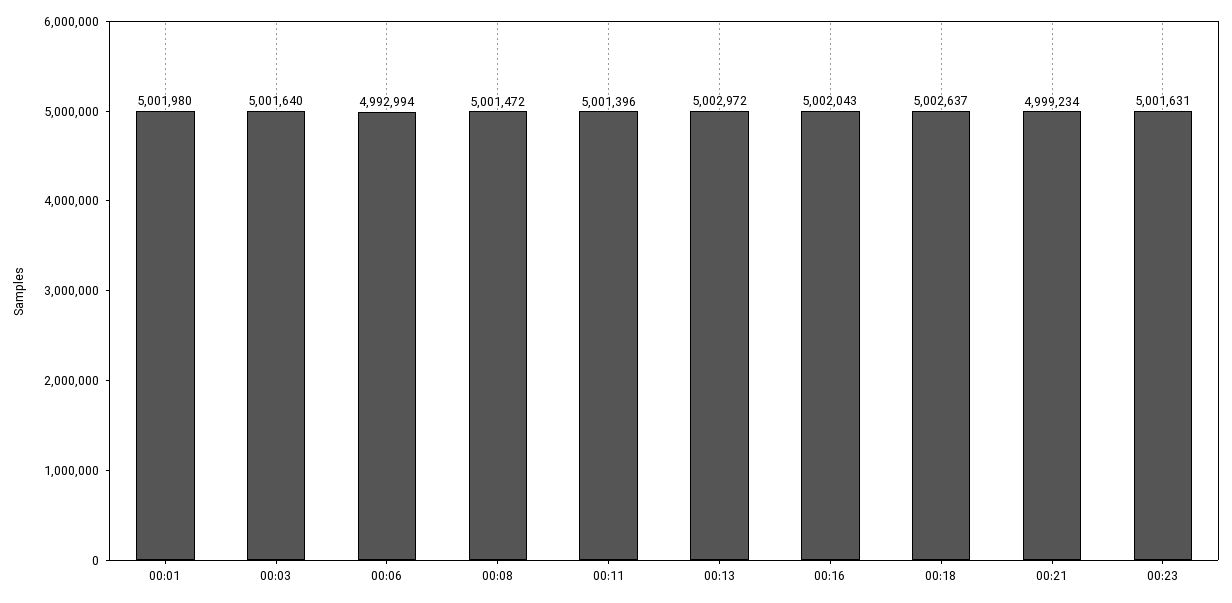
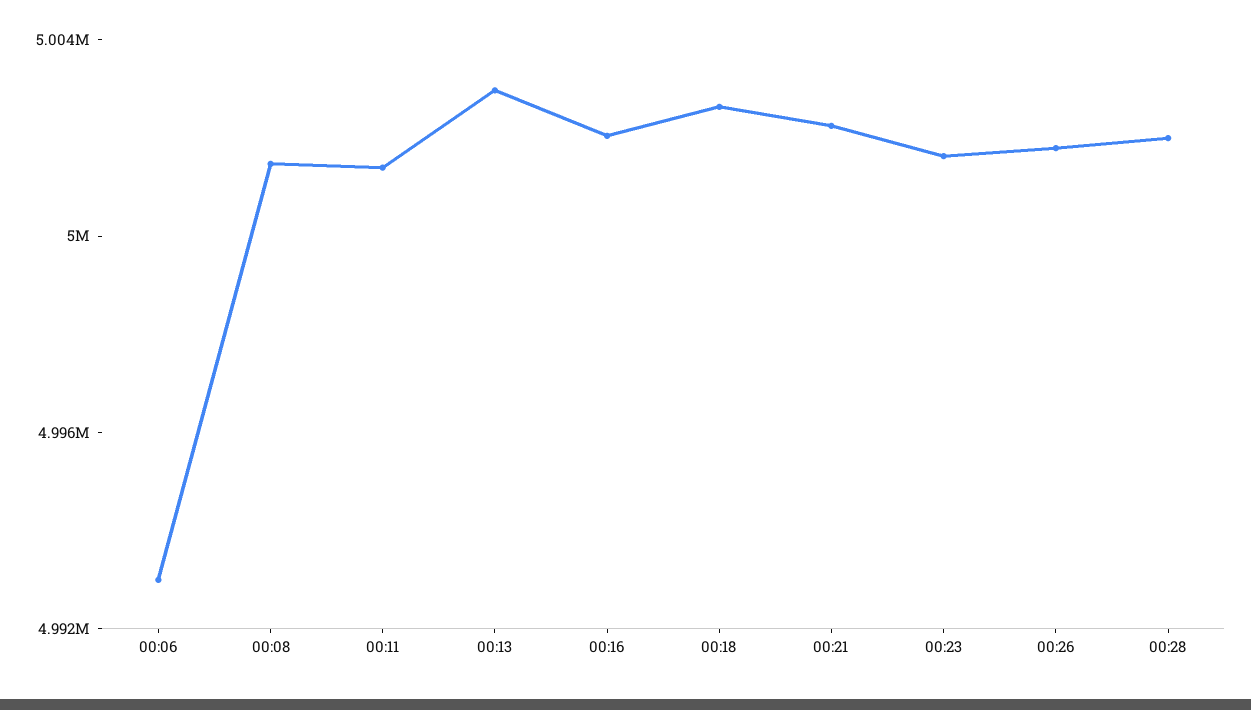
00:01: 5001980 -> none
00:03: 5001640 -> none
00:21: 4999234 -> 5002000
00:26: none -> 5002000
00:28: none -> 5002000

